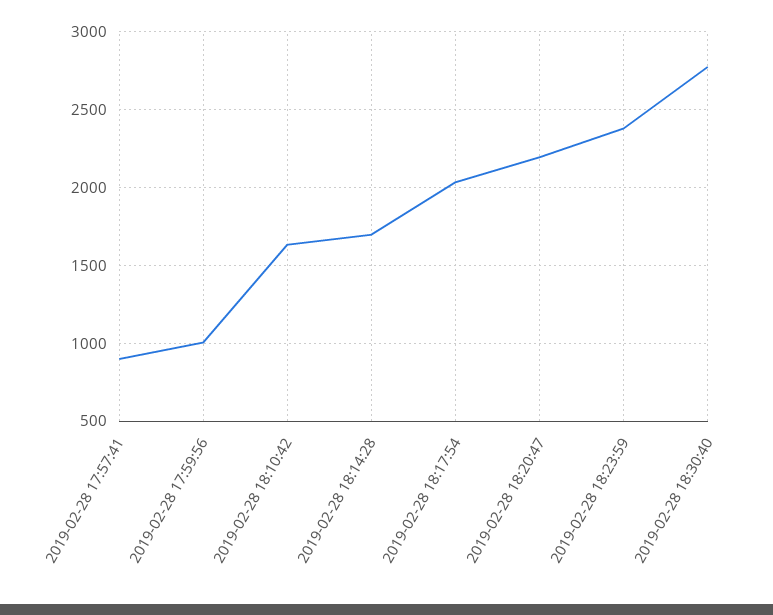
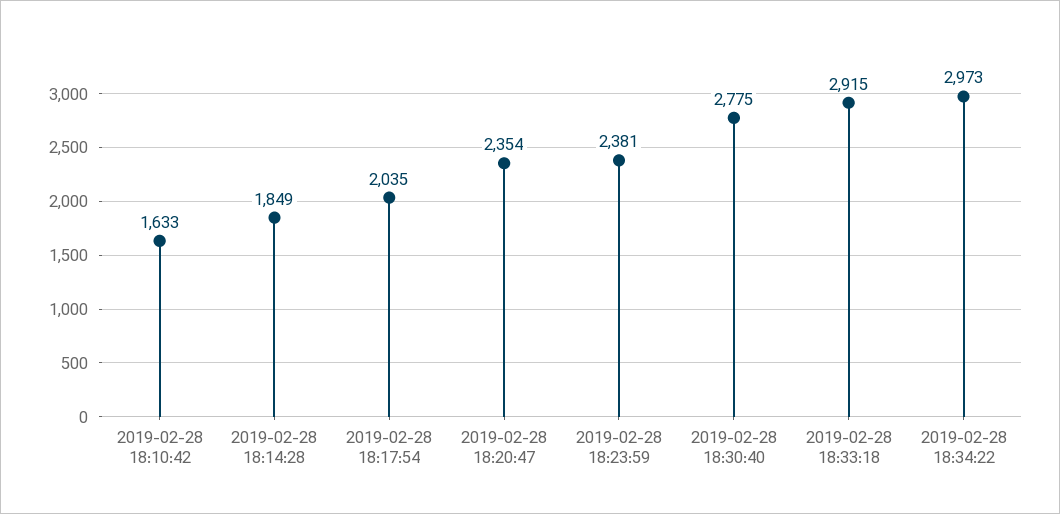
2019-02-28 17:57:41: 900 -> none
2019-02-28 17:59:56: 1000 -> none
2019-02-28 18:14:28: 1700 -> 1849
2019-02-28 18:20:47: 2200 -> 2354
2019-02-28 18:33:18: none -> 2915
2019-02-28 18:34:22: none -> 2973

